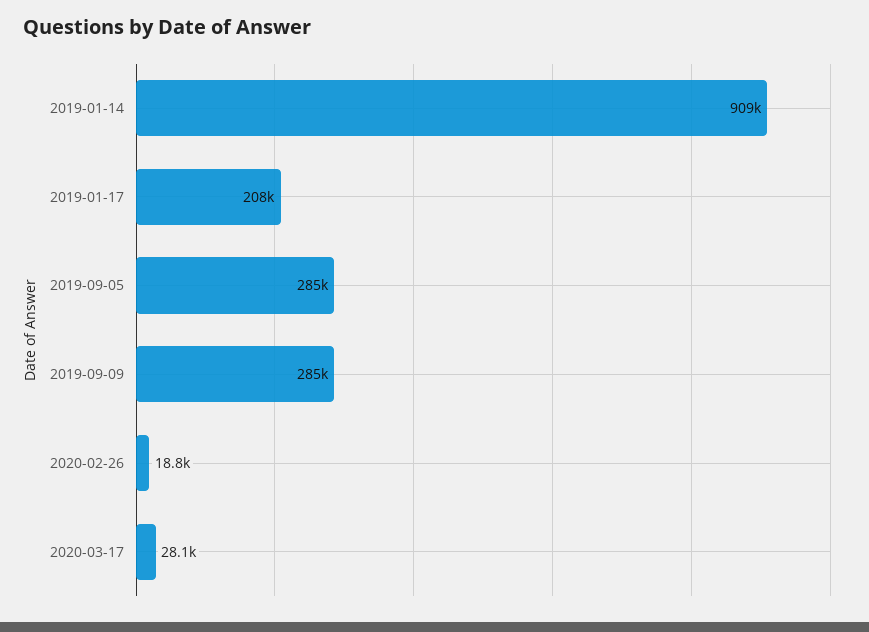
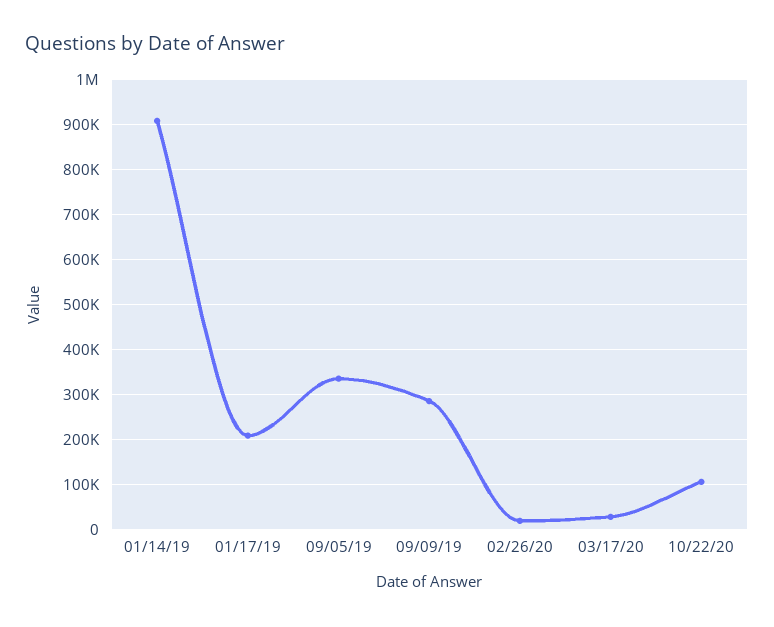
2019-09-05: 285000 -> 340000
10/22/20: none -> 100000

